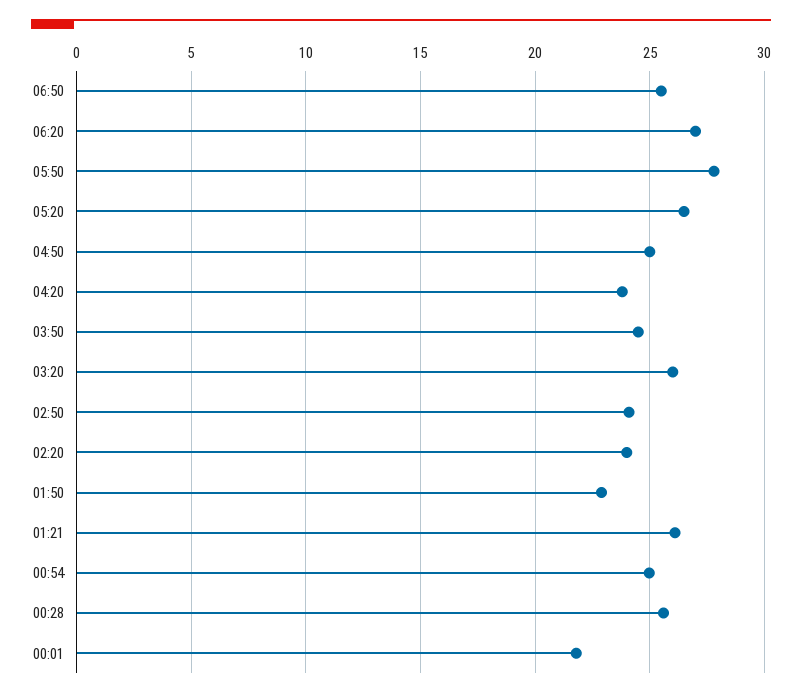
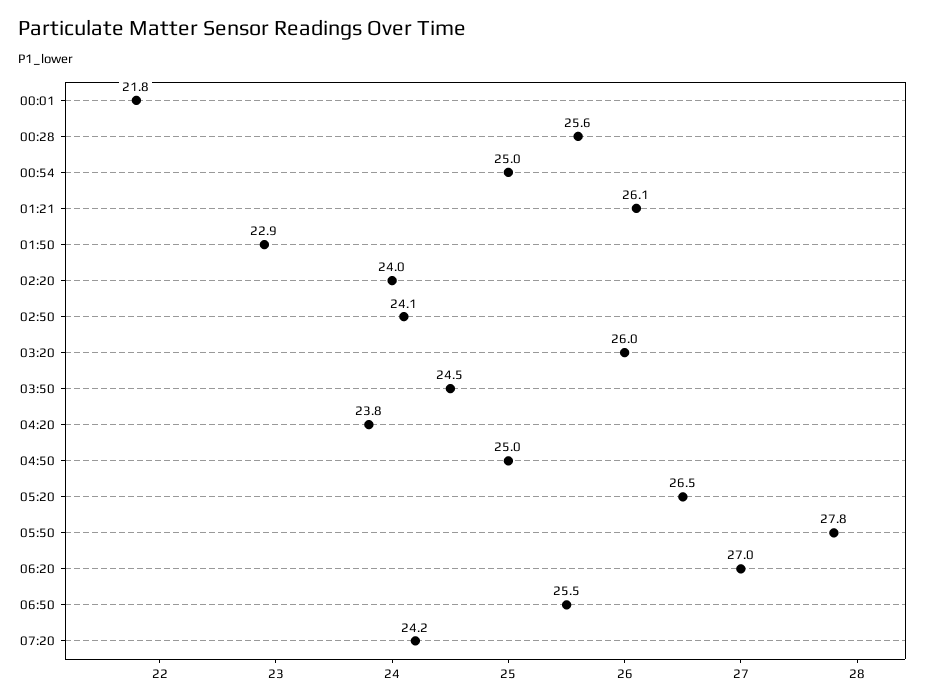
07:20: none -> 24.2

